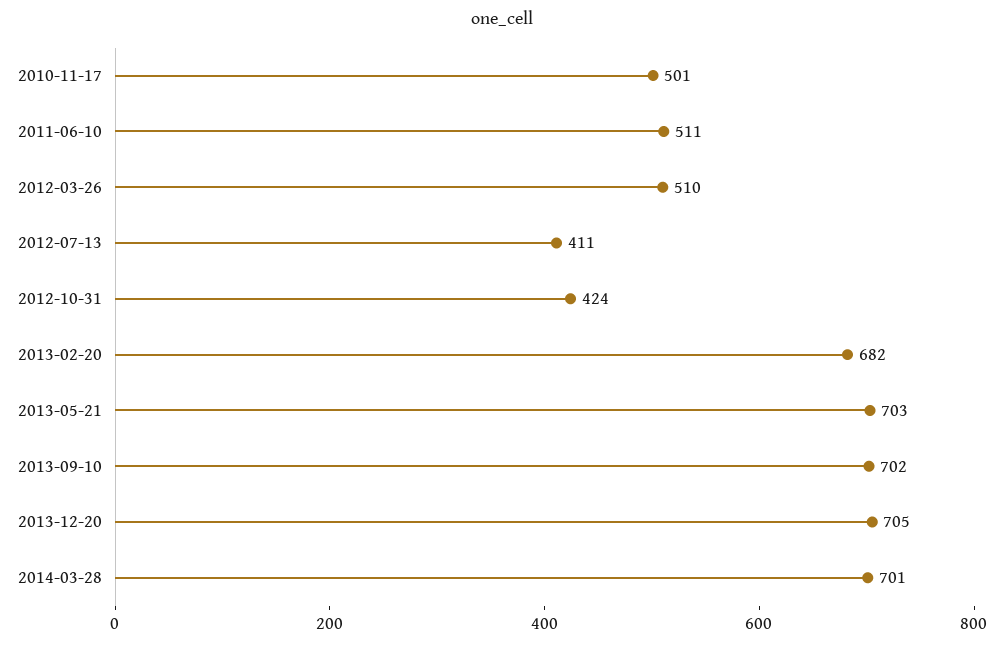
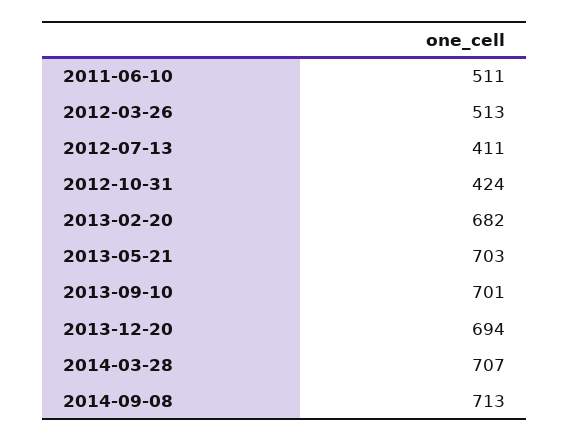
2010-11-17: 501 -> none
2012-03-26: 510 -> 513
2013-09-10: 702 -> 701
2013-12-20: 705 -> 694
2014-03-28: 701 -> 707
2014-09-08: none -> 713

